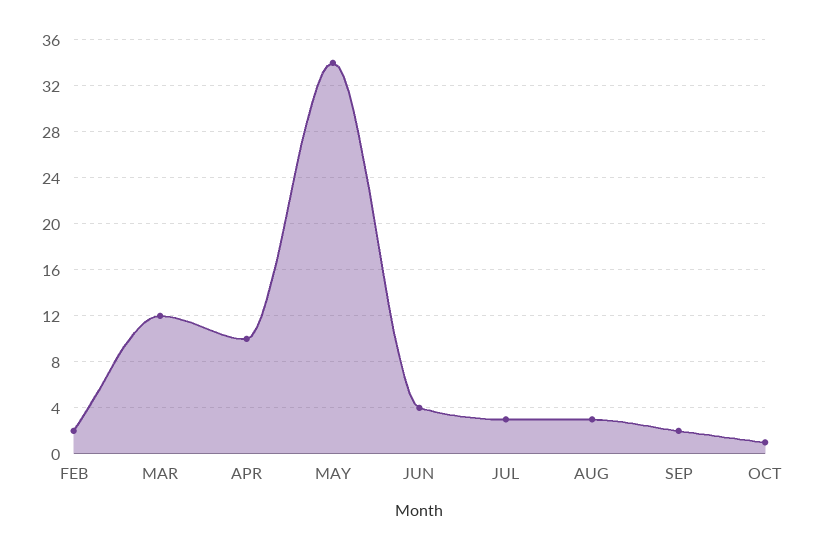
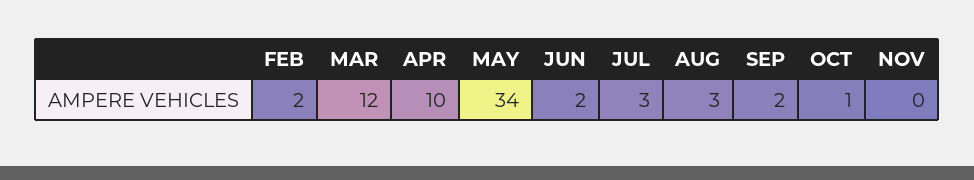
JUN: 4 -> 2
NOV: none -> 0

